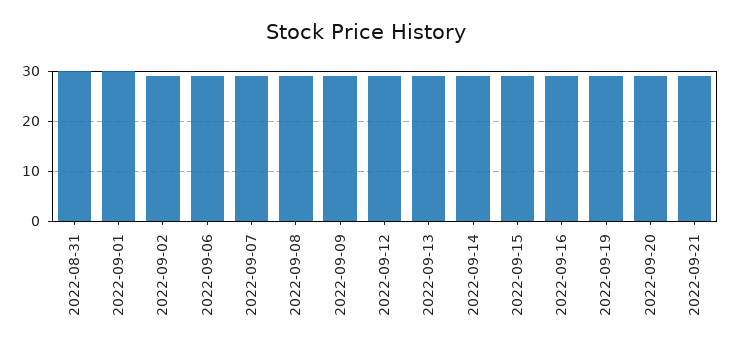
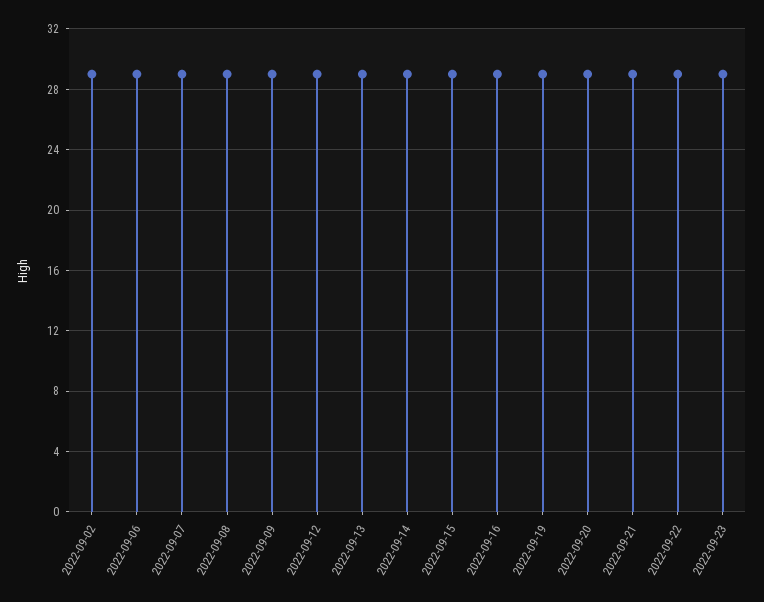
2022-08-31: 30 -> none
2022-09-01: 30 -> none
2022-09-22: none -> 29
2022-09-23: none -> 29

